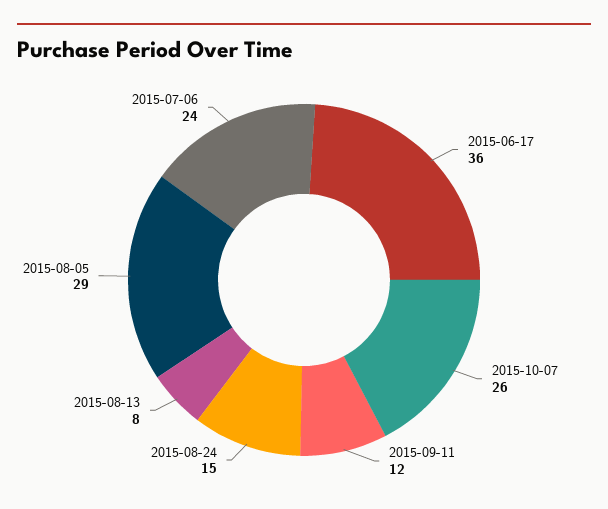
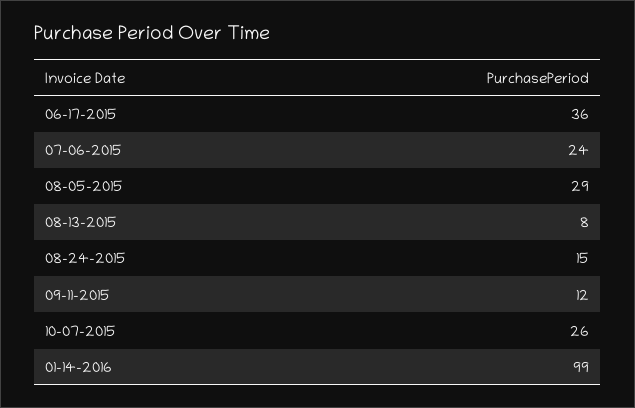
01-14-2016: none -> 99

